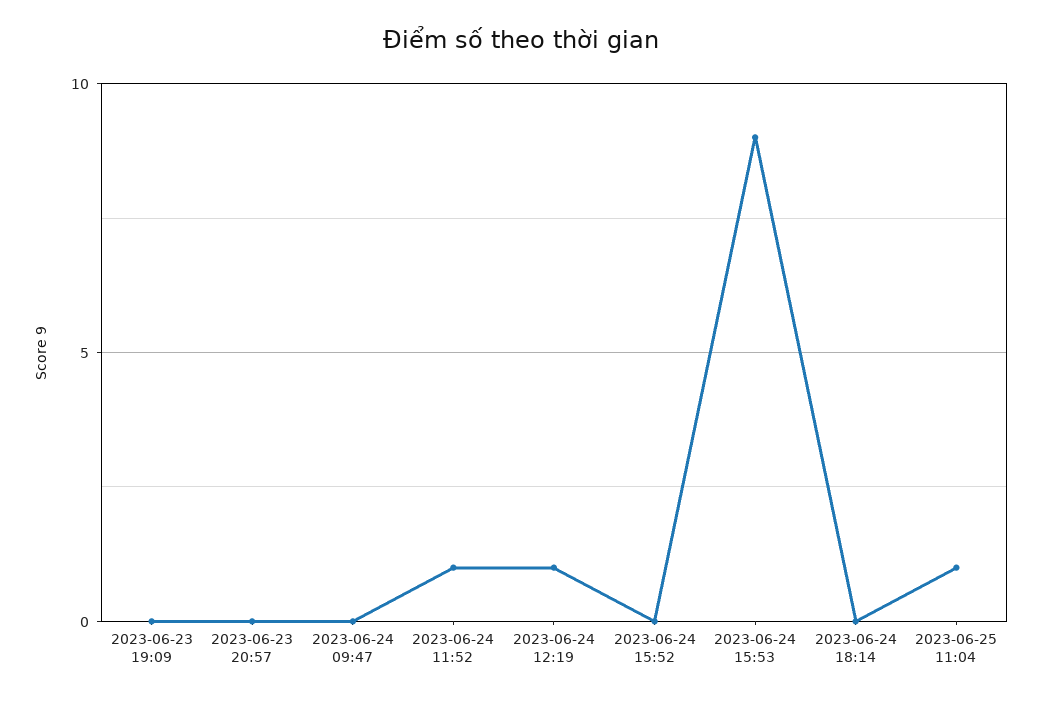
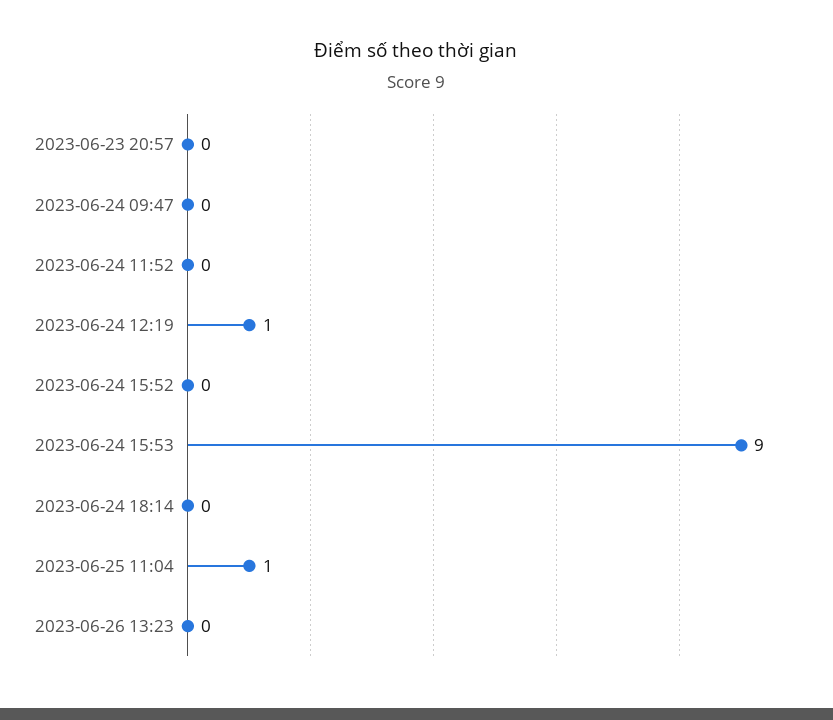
2023-06-23 19:09: 0 -> none
2023-06-24 11:52: 1 -> 0
2023-06-26 13:23: none -> 0

